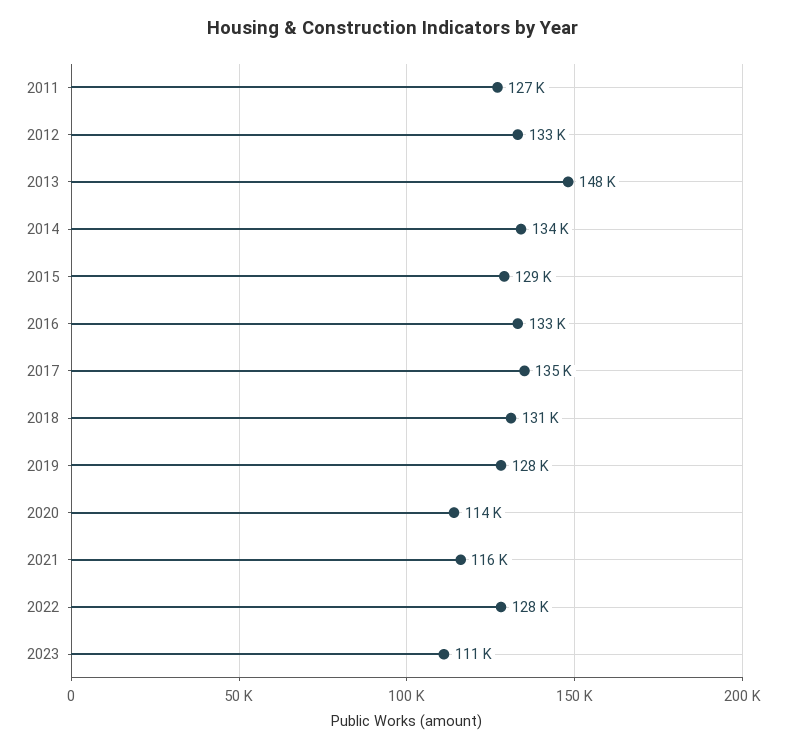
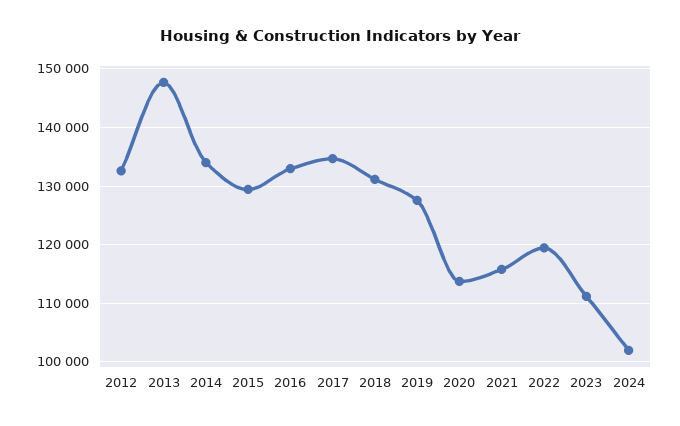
2011: 127000 -> none
2022: 128000 -> 120000
2024: none -> 102000

